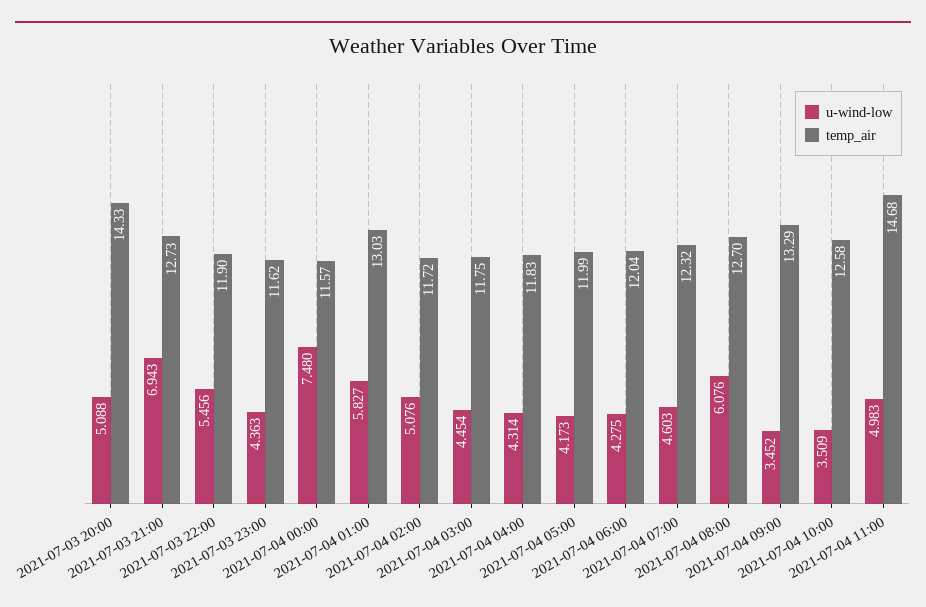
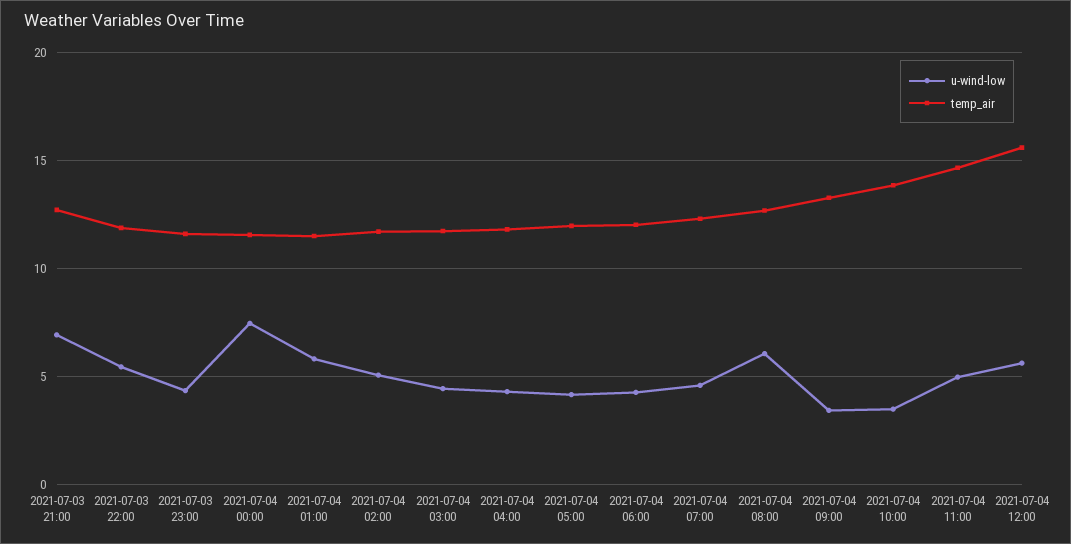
u-wind-low, 2021-07-03 20:00: 5.088 -> none
temp_air, 2021-07-03 20:00: 14.33 -> none
temp_air, 2021-07-04 01:00: 13.03 -> 11.5
temp_air, 2021-07-04 10:00: 12.58 -> 14
u-wind-low, 2021-07-04 12:00: none -> 5.5
temp_air, 2021-07-04 12:00: none -> 15.5

